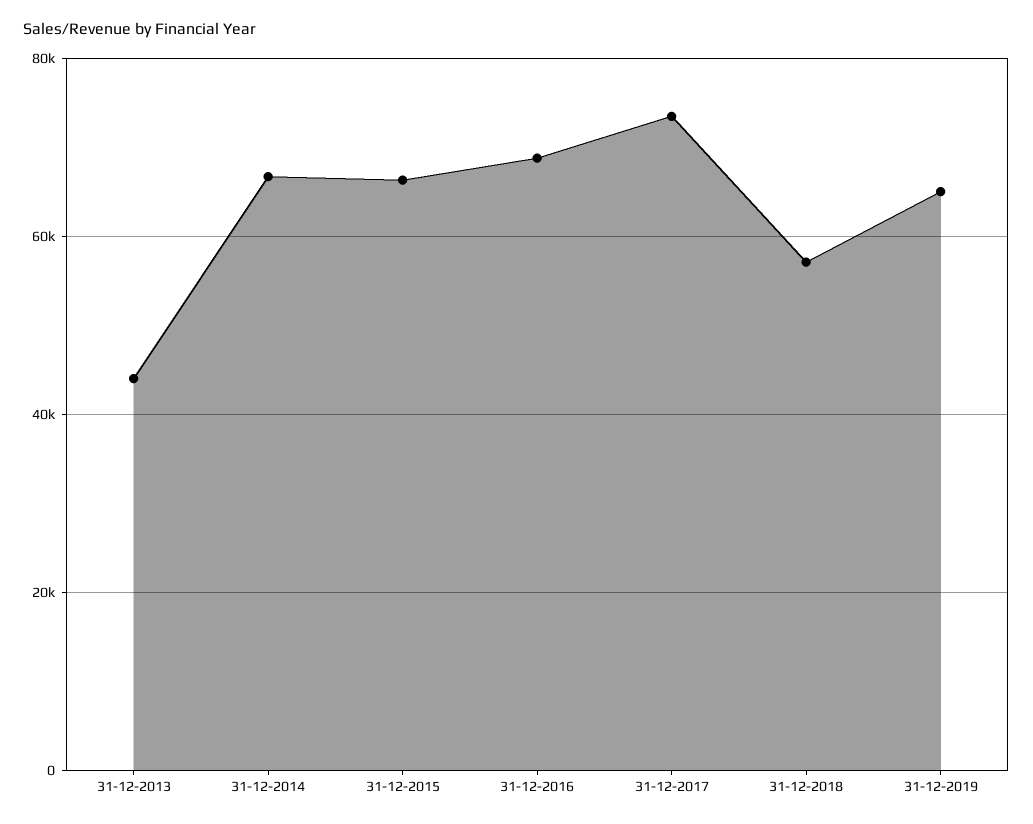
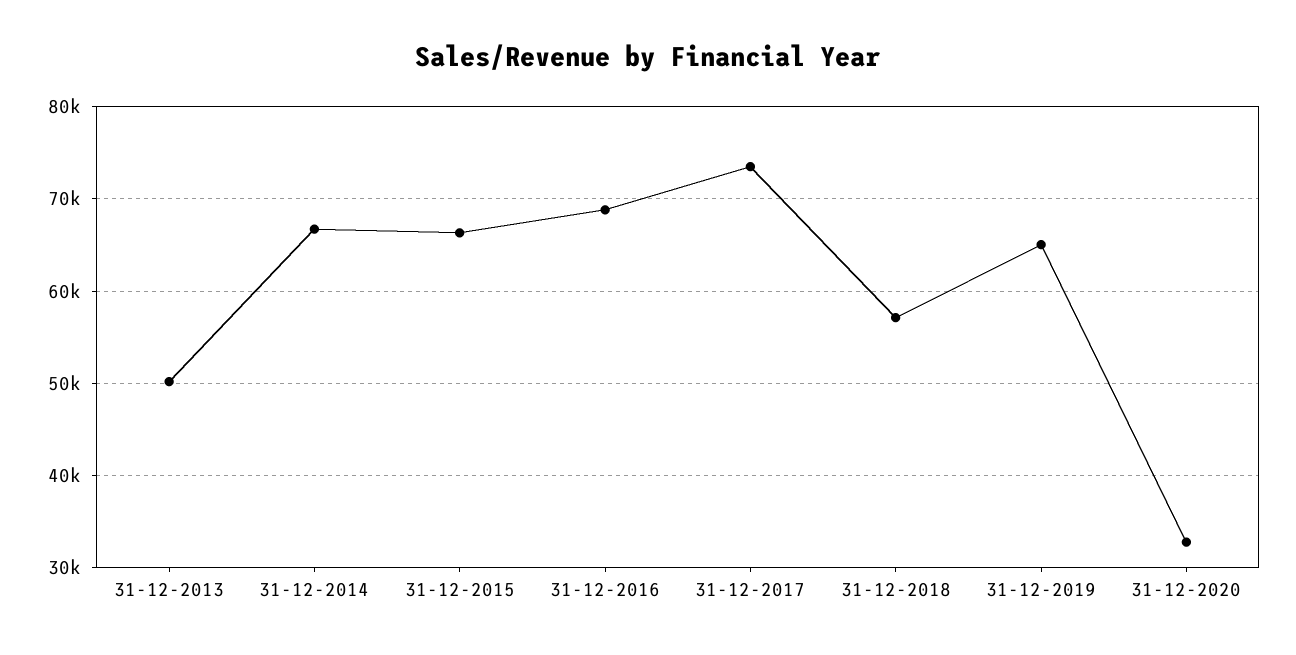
31-12-2013: 44000 -> 50000
31-12-2020: none -> 33000

